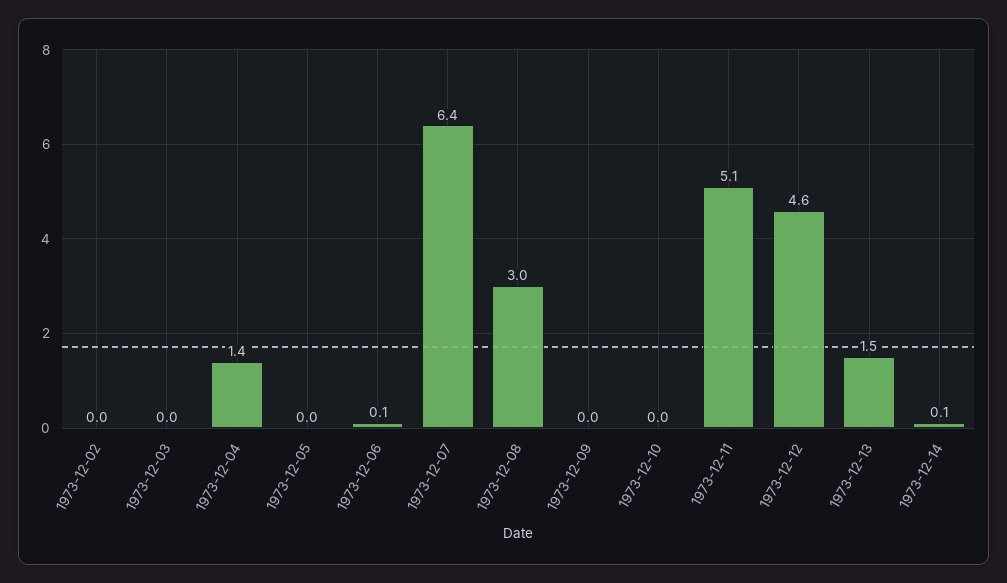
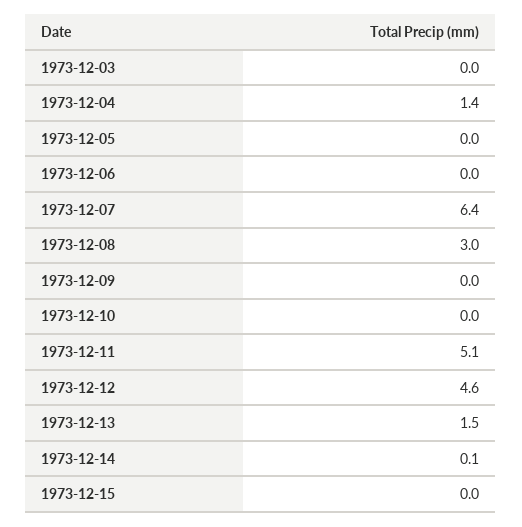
1973-12-02: 0 -> none
1973-12-06: 0.1 -> 0
1973-12-15: none -> 0

